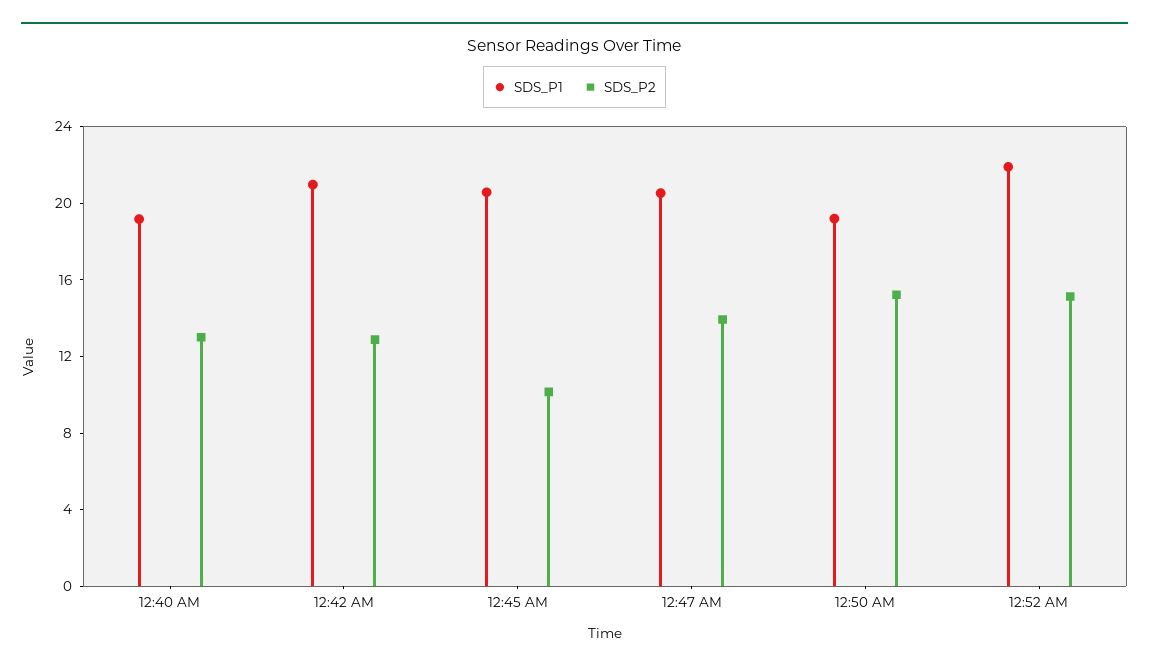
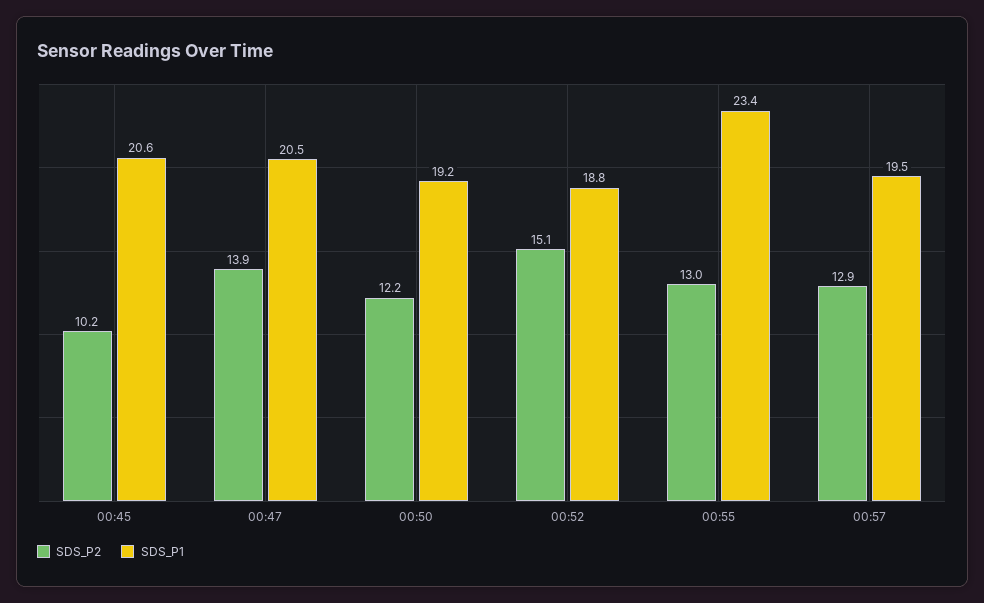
SDS_P1, 12:40 AM: 19 -> none
SDS_P2, 12:40 AM: 13 -> none
SDS_P1, 12:42 AM: 21 -> none
SDS_P2, 12:42 AM: 13 -> none
SDS_P2, 12:50 AM: 15 -> 12.2
SDS_P1, 12:52 AM: 22 -> 18.8
SDS_P2, 00:55: none -> 13
SDS_P1, 00:55: none -> 23.4
SDS_P2, 00:57: none -> 12.9
SDS_P1, 00:57: none -> 19.5

